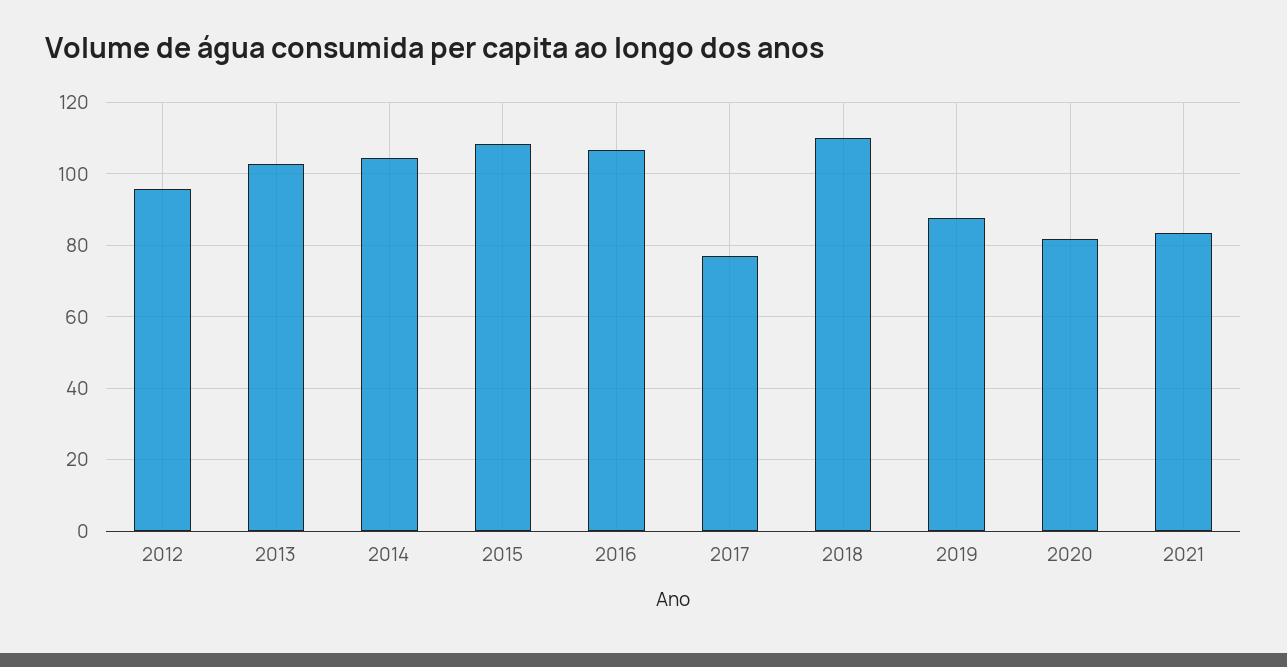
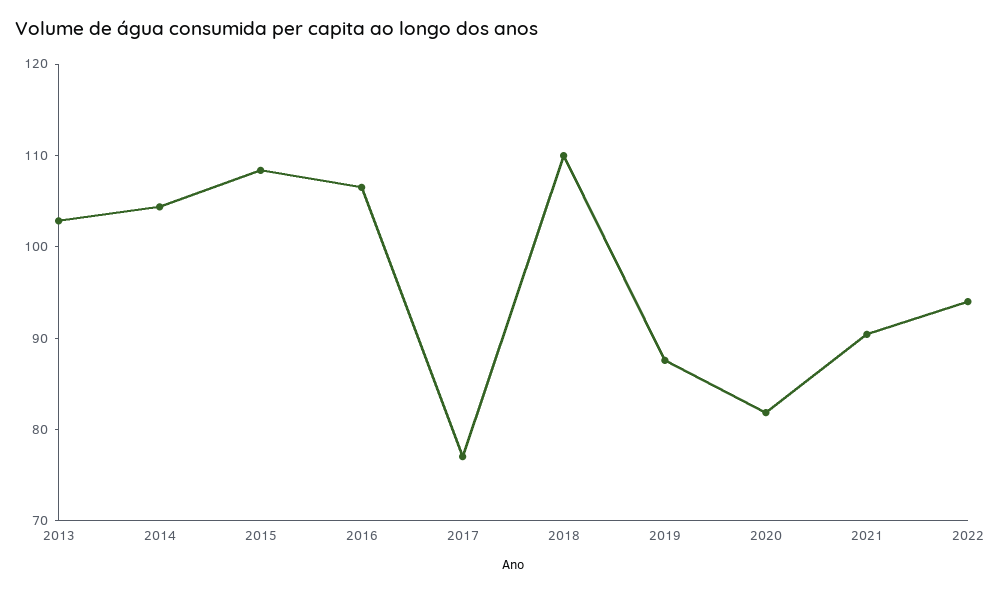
2012: 96 -> none
2021: 84 -> 90
2022: none -> 94

